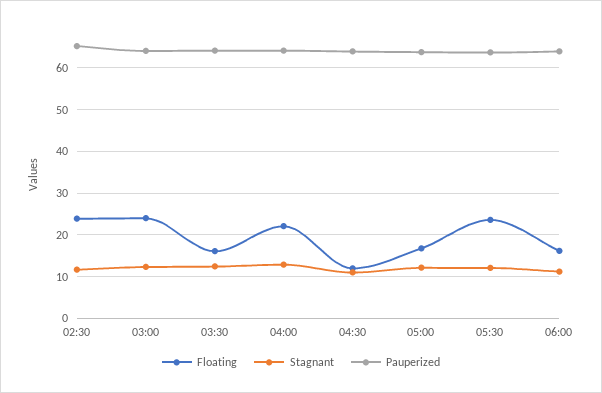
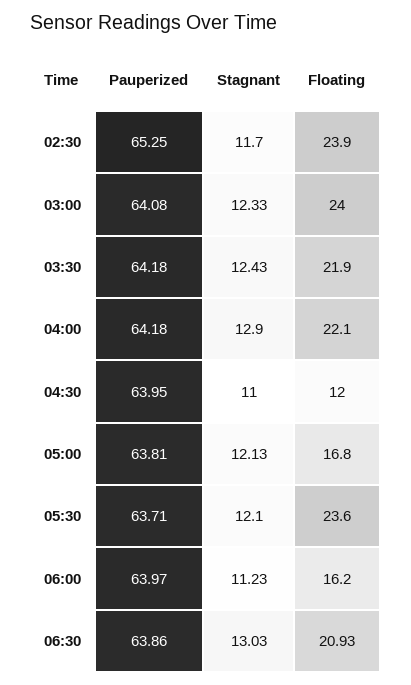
Floating, 03:30: 16 -> 21.9
Pauperized, 06:30: none -> 63.86
Stagnant, 06:30: none -> 13.03
Floating, 06:30: none -> 20.93

